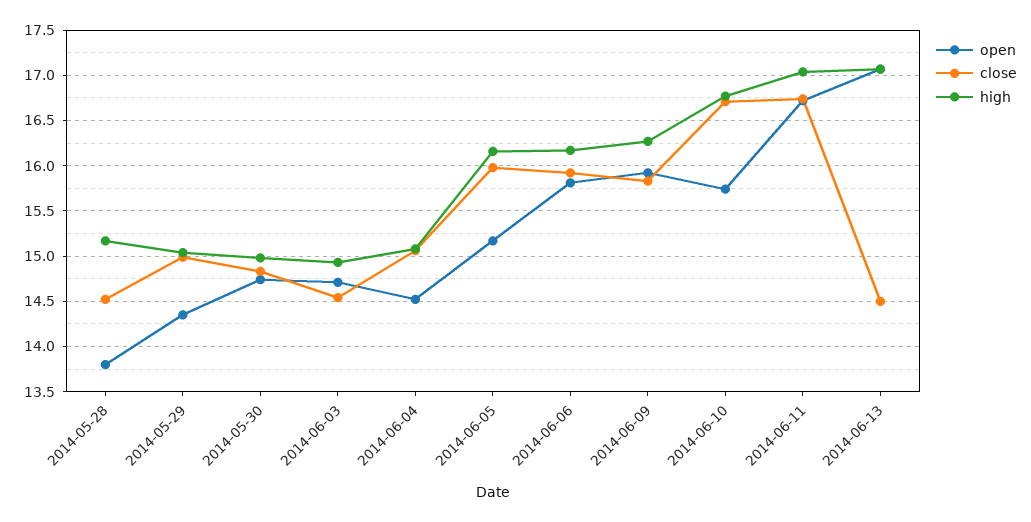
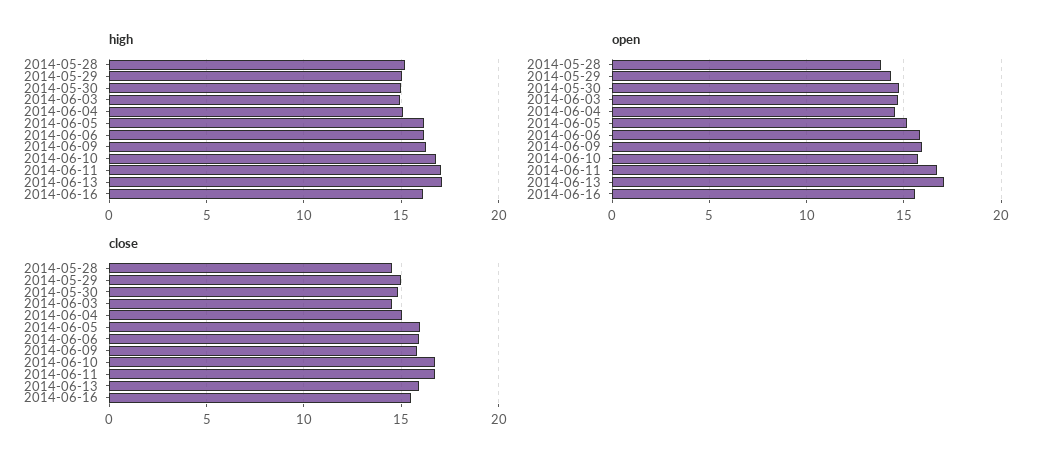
close, 2014-06-13: 14.5 -> 16
high, 2014-06-16: none -> 16
open, 2014-06-16: none -> 15.5
close, 2014-06-16: none -> 15.5

